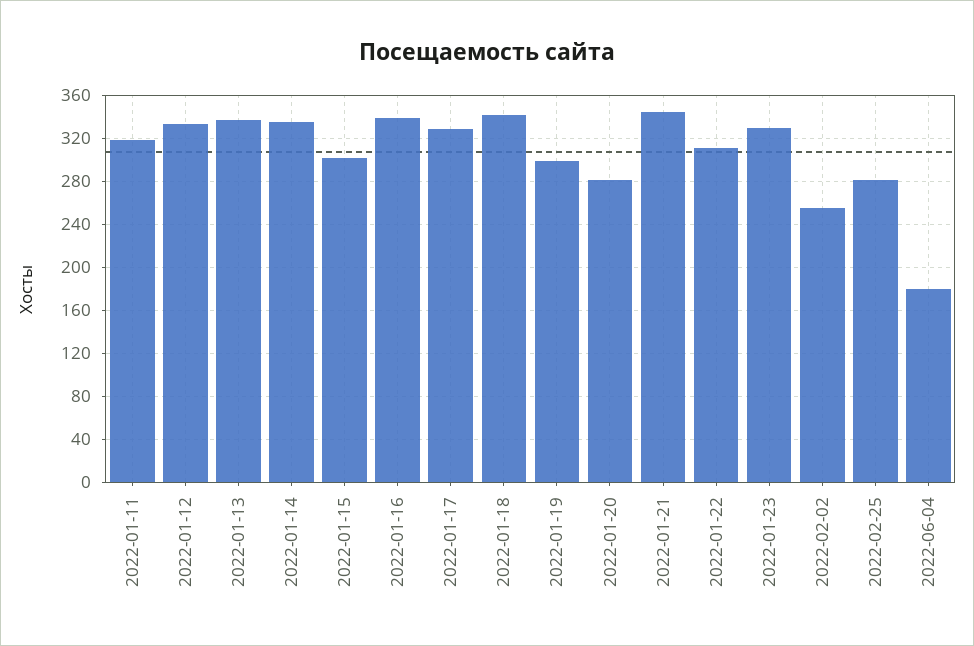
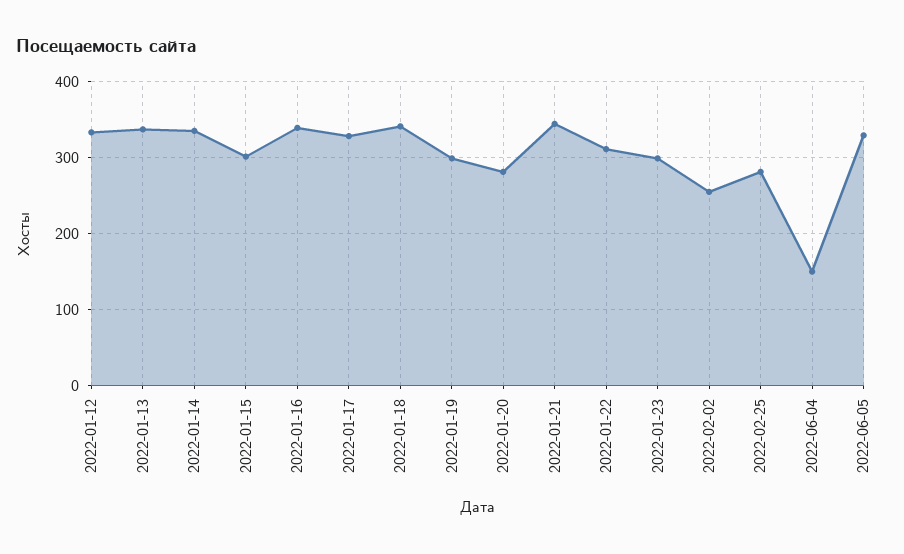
2022-01-11: 320 -> none
2022-01-23: 330 -> 300
2022-06-04: 180 -> 150
2022-06-05: none -> 330

